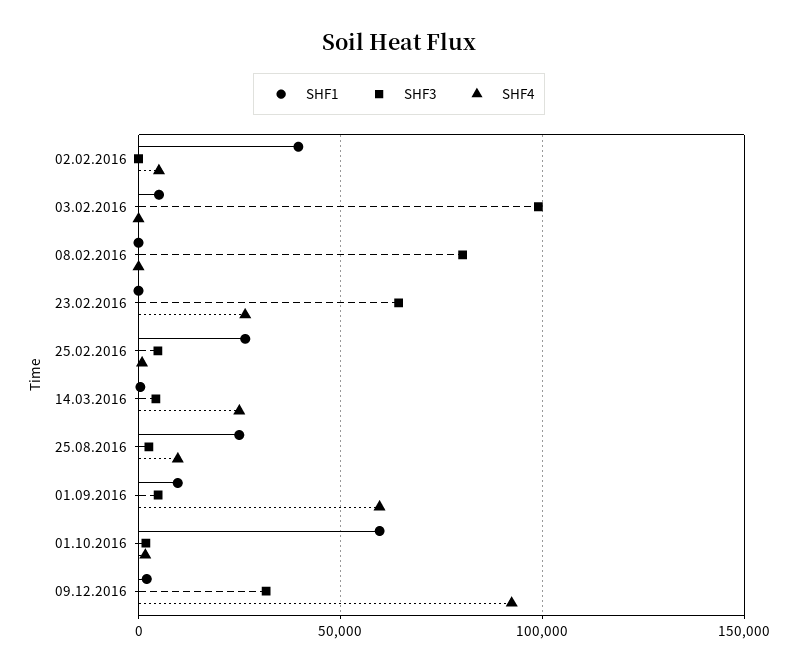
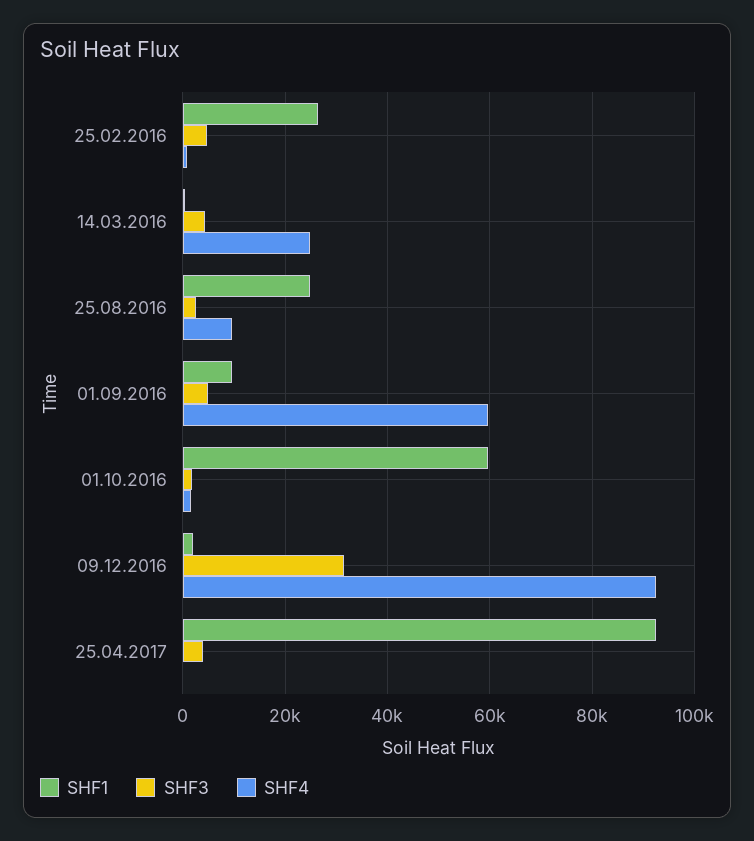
SHF1, 02.02.2016: 40000 -> none
SHF3, 02.02.2016: 0 -> none
SHF4, 02.02.2016: 5000 -> none
SHF1, 03.02.2016: 5000 -> none
SHF3, 03.02.2016: 100000 -> none
SHF4, 03.02.2016: 0 -> none
SHF1, 08.02.2016: 0 -> none
SHF3, 08.02.2016: 80000 -> none
SHF4, 08.02.2016: 0 -> none
SHF1, 23.02.2016: 0 -> none
SHF3, 23.02.2016: 65000 -> none
SHF4, 23.02.2016: 25000 -> none
SHF1, 25.04.2017: none -> 92000
SHF3, 25.04.2017: none -> 4000
SHF4, 25.04.2017: none -> 0

